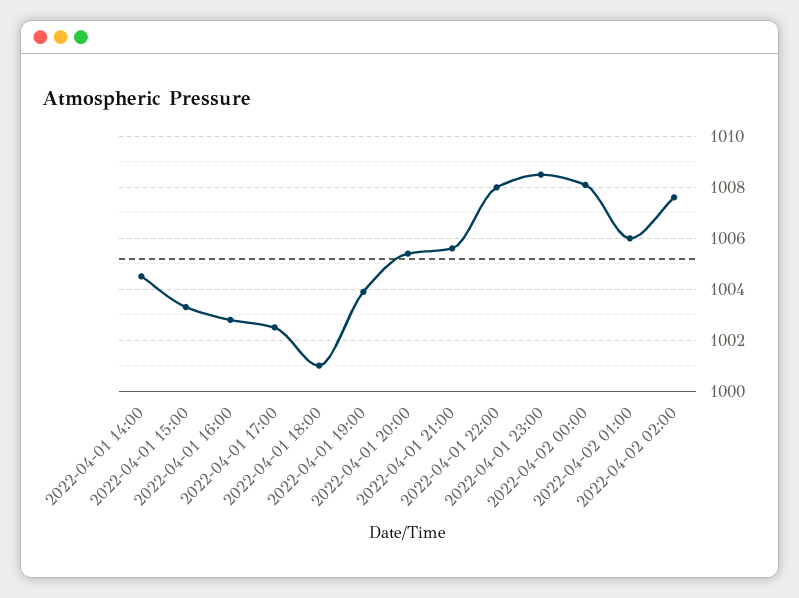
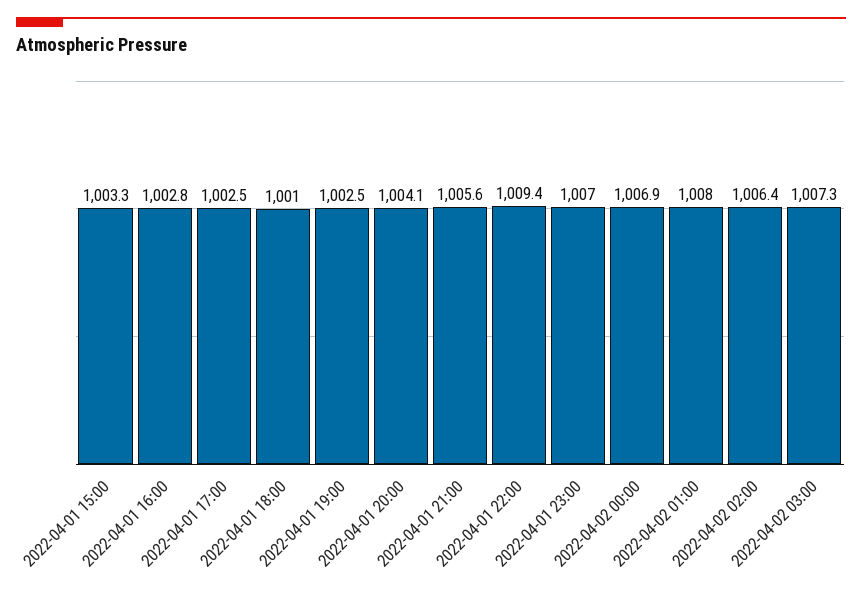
2022-04-01 14:00: 1004.5 -> none
2022-04-01 19:00: 1004 -> 1002.5
2022-04-01 20:00: 1005.5 -> 1004.1
2022-04-01 22:00: 1008 -> 1009.4
2022-04-01 23:00: 1008.5 -> 1007
2022-04-02 00:00: 1008 -> 1006.9
2022-04-02 01:00: 1006 -> 1008
2022-04-02 02:00: 1007.5 -> 1006.4
2022-04-02 03:00: none -> 1007.3

